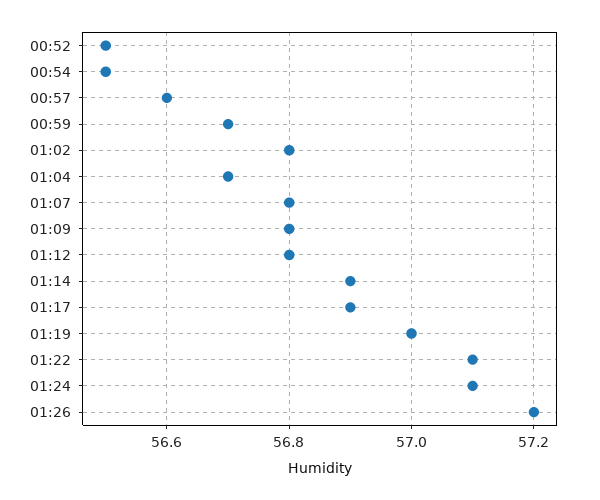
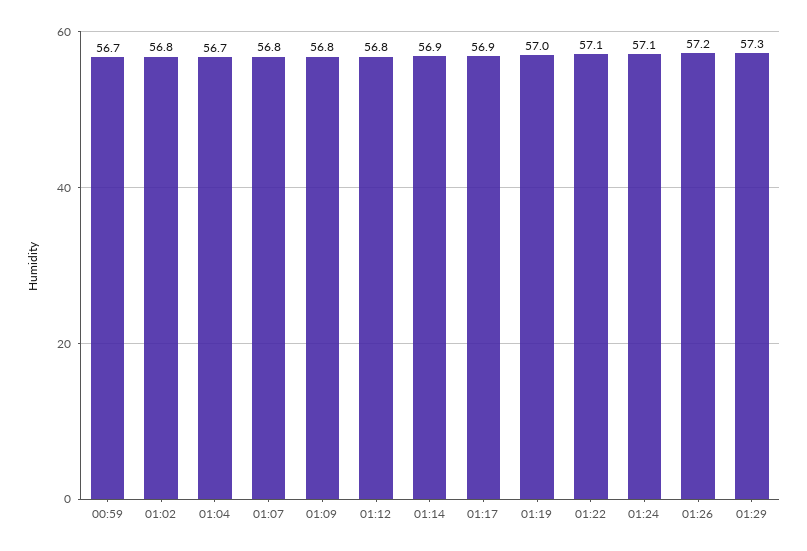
00:52: 56.5 -> none
00:54: 56.5 -> none
00:57: 56.6 -> none
01:29: none -> 57.3

